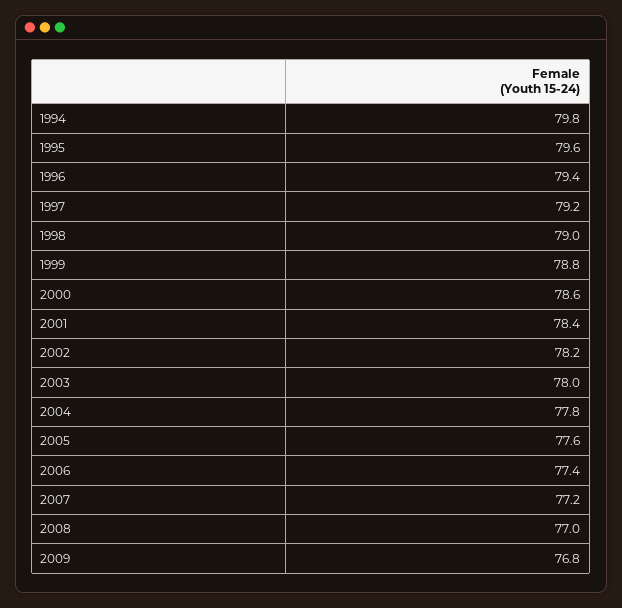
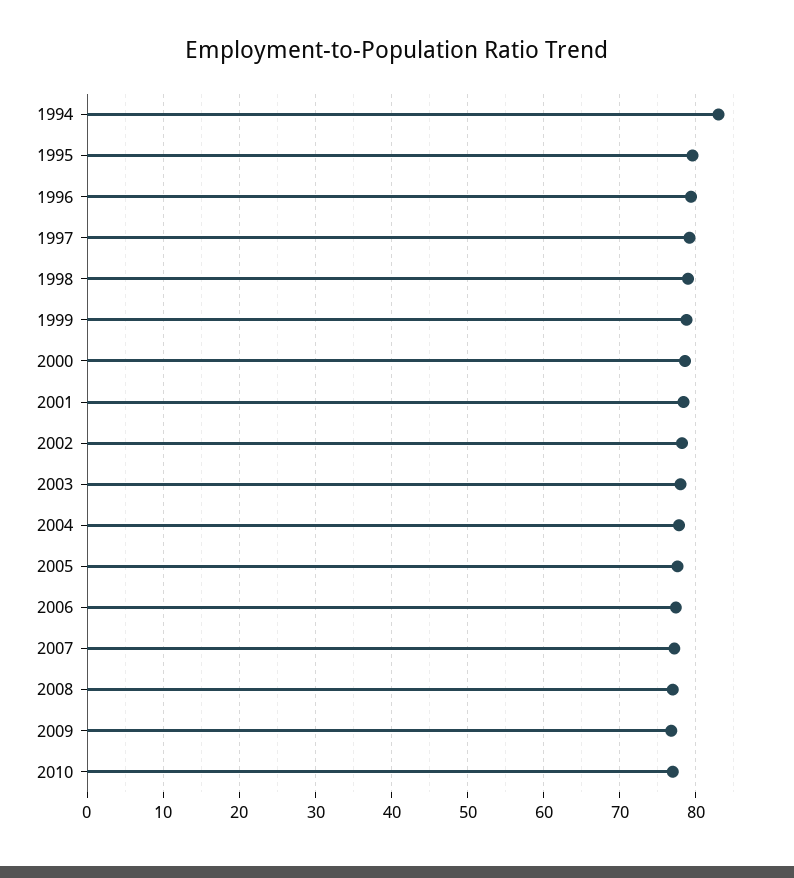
1994: 79.8 -> 83
2010: none -> 77

